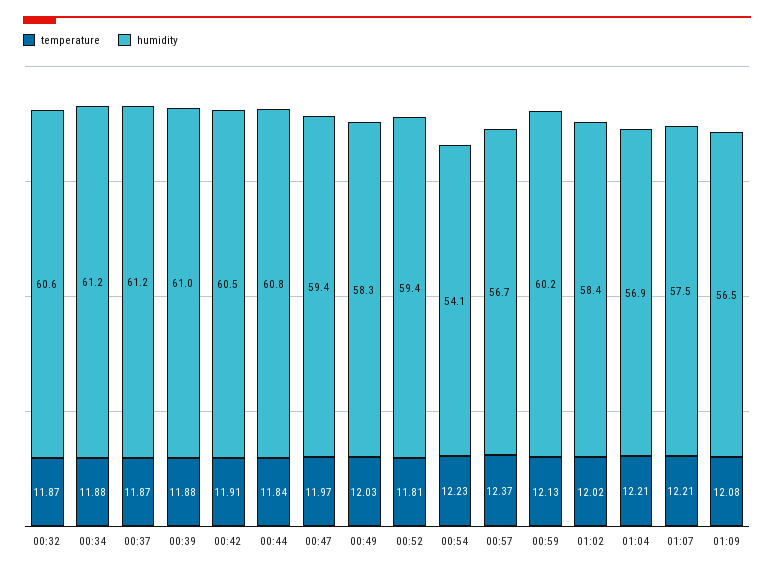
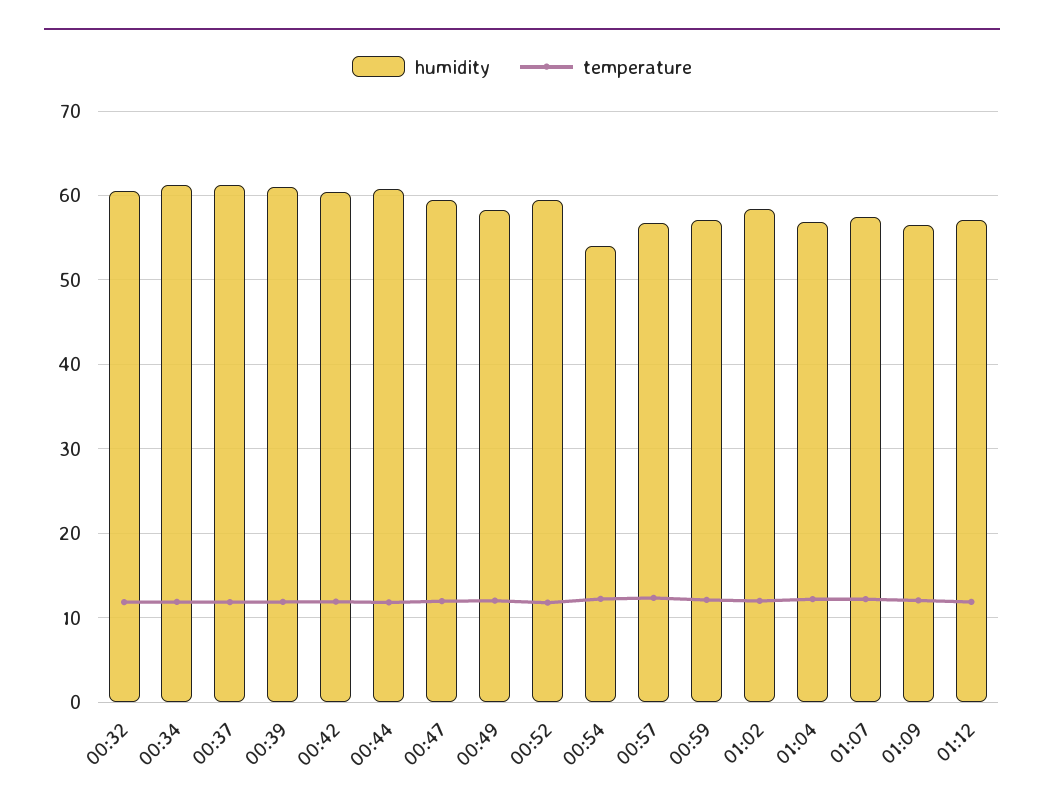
humidity, 00:59: 60.2 -> 57
humidity, 01:12: none -> 57
temperature, 01:12: none -> 12

